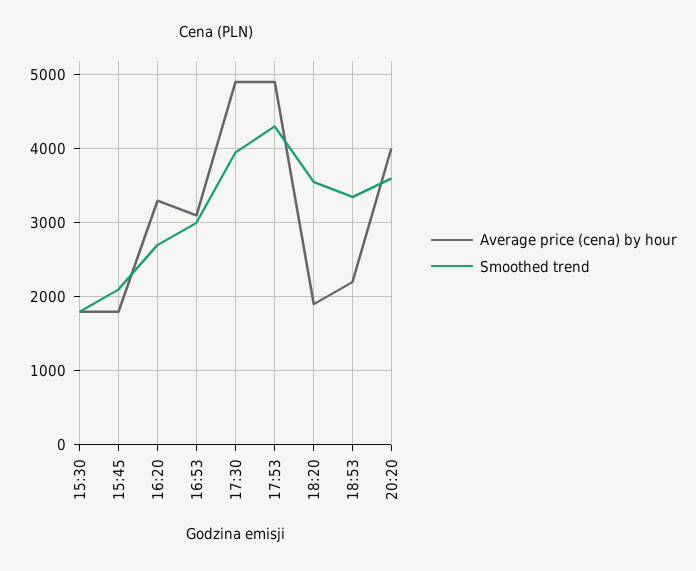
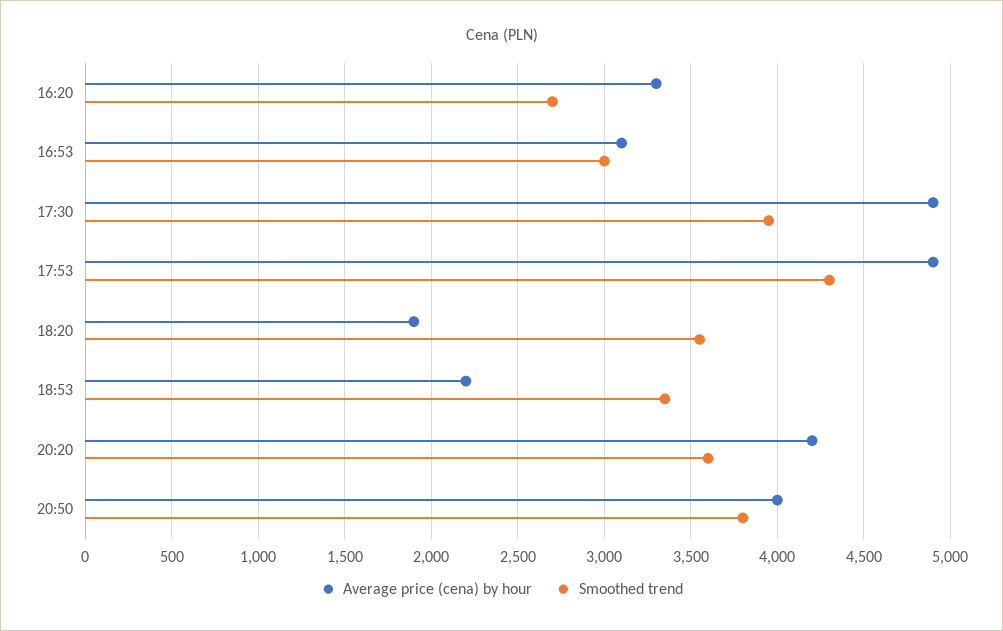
Average price (cena) by hour, 15:30: 1800 -> none
Smoothed trend, 15:30: 1800 -> none
Average price (cena) by hour, 15:45: 1800 -> none
Smoothed trend, 15:45: 2100 -> none
Average price (cena) by hour, 20:20: 4000 -> 4200
Average price (cena) by hour, 20:50: none -> 4000
Smoothed trend, 20:50: none -> 3800

